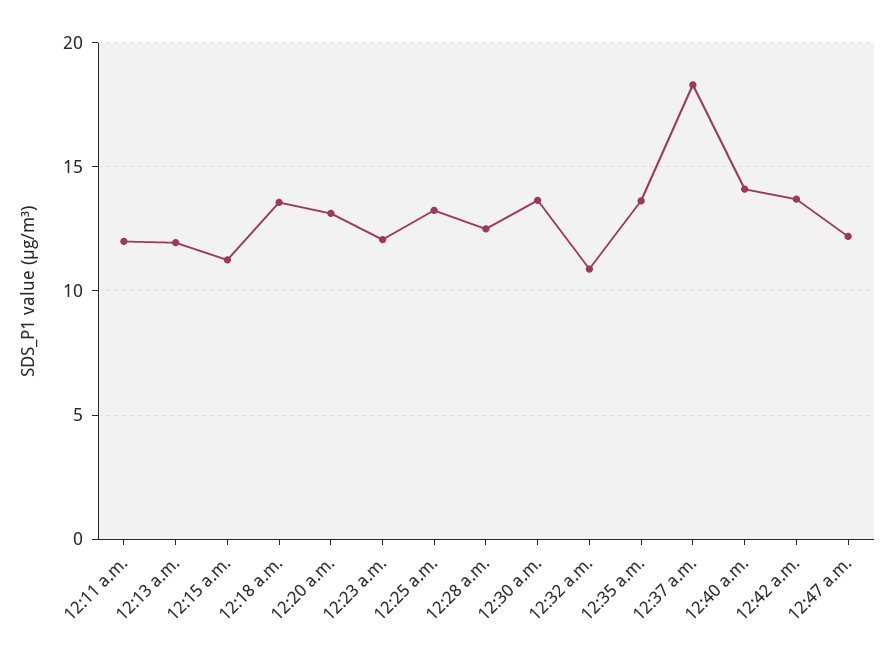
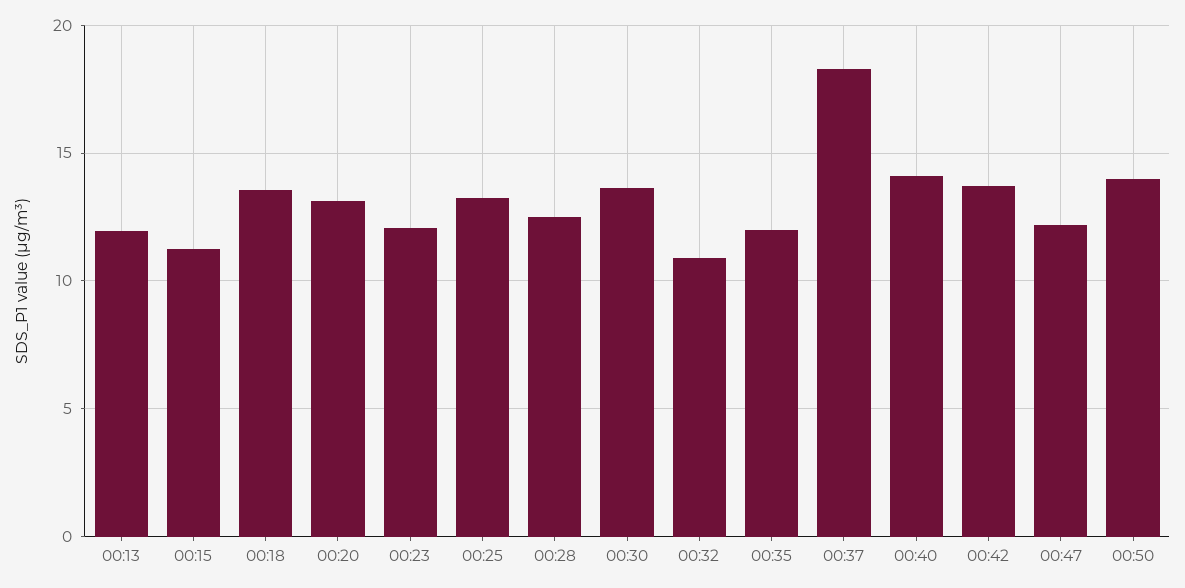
12:11 a.m.: 12 -> none
12:35 a.m.: 13.5 -> 12
00:50: none -> 14

